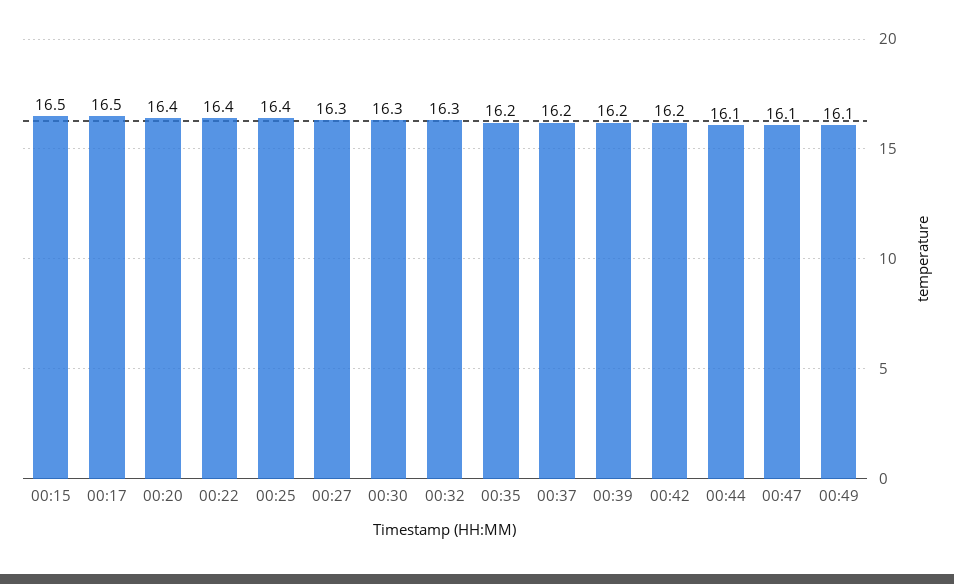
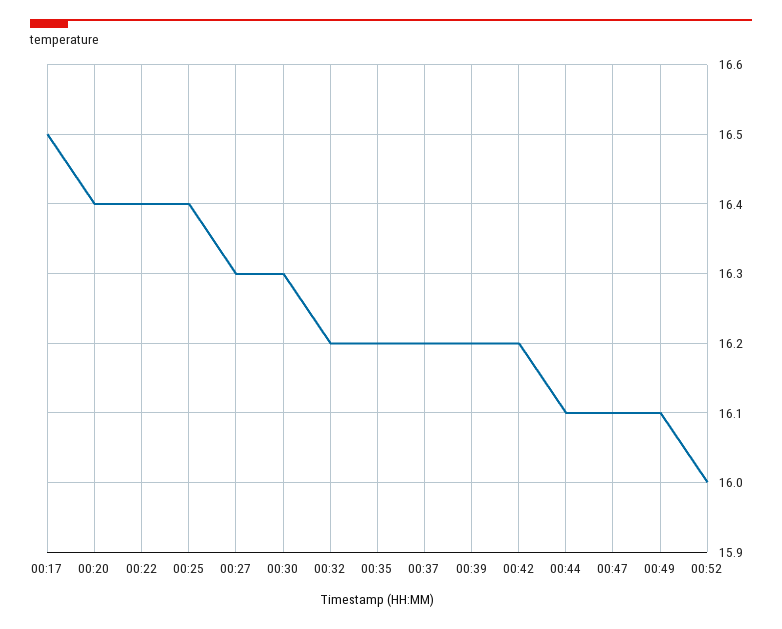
00:15: 16.5 -> none
00:32: 16.3 -> 16.2
00:52: none -> 16

